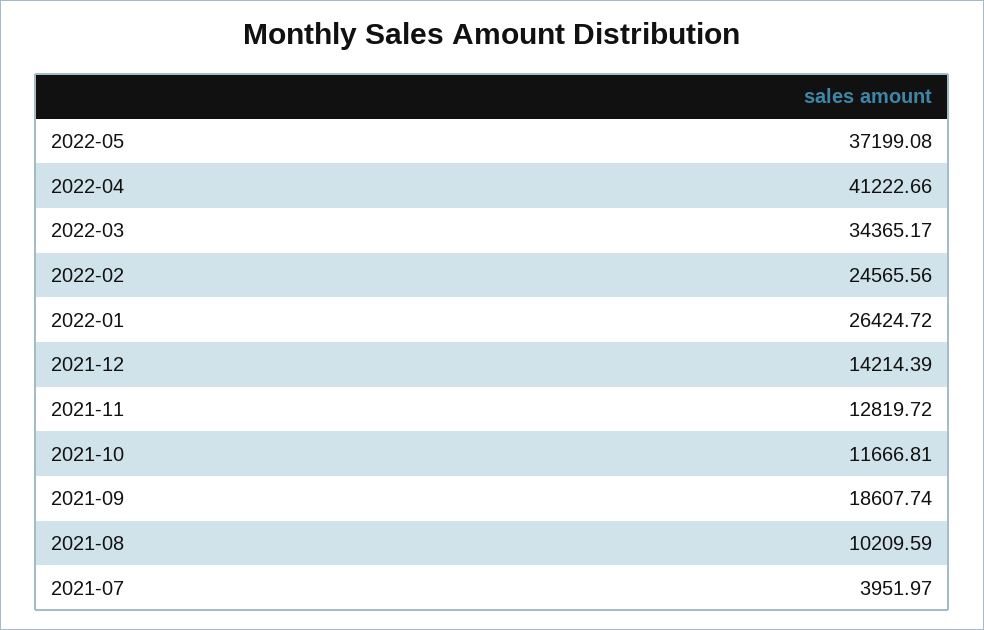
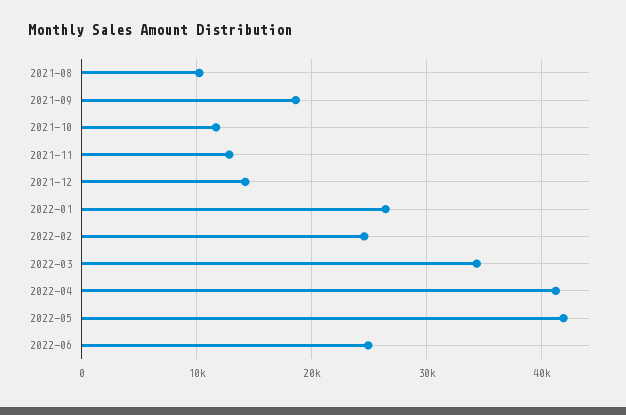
2022-05: 37199.08 -> 42000
2021-07: 3951.97 -> none
2022-06: none -> 25000

